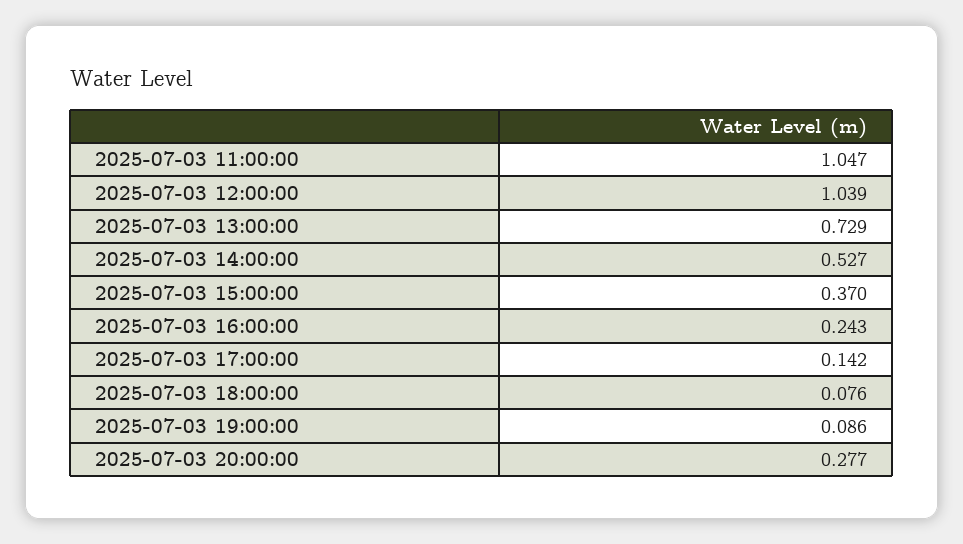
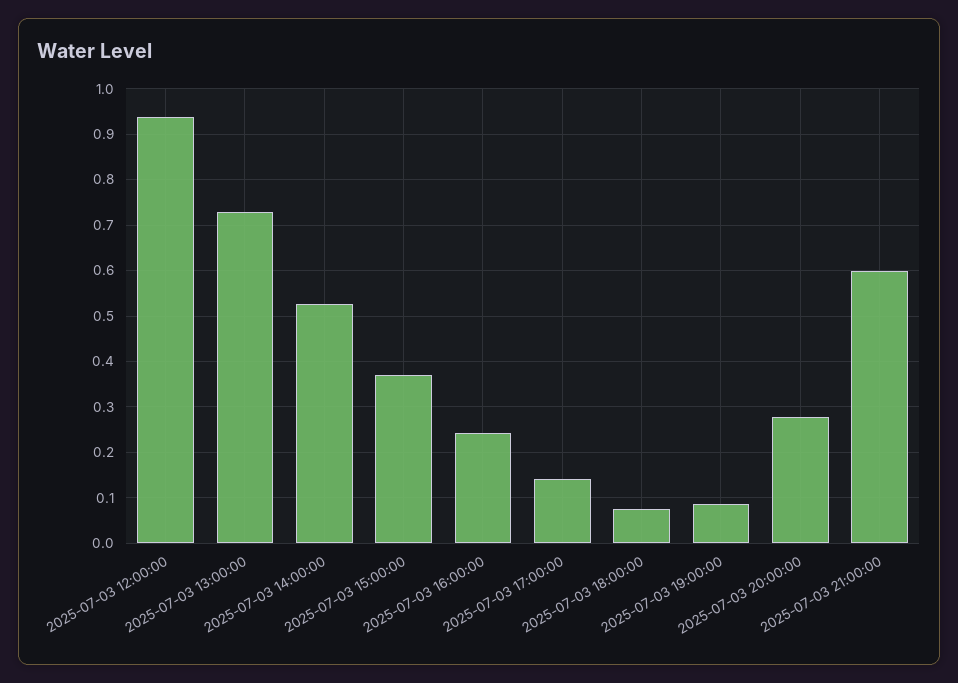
2025-07-03 11:00:00: 1.047 -> none
2025-07-03 12:00:00: 1.039 -> 0.94
2025-07-03 21:00:00: none -> 0.6

